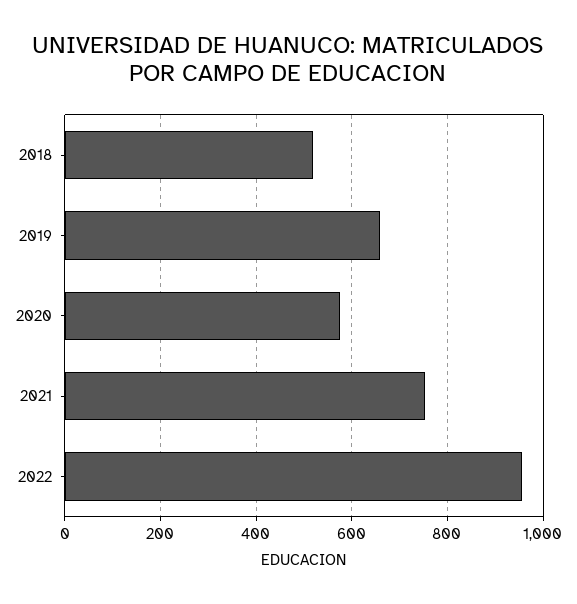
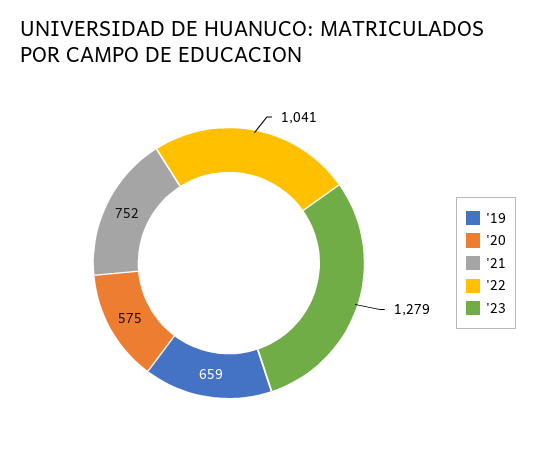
2018: 520 -> none
2022: 960 -> 1041
'23: none -> 1279

